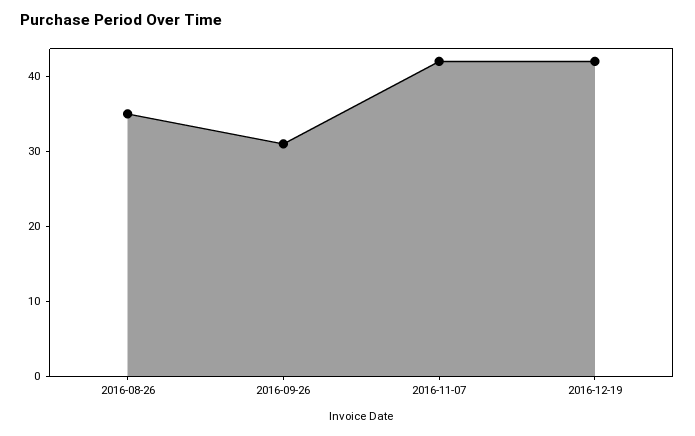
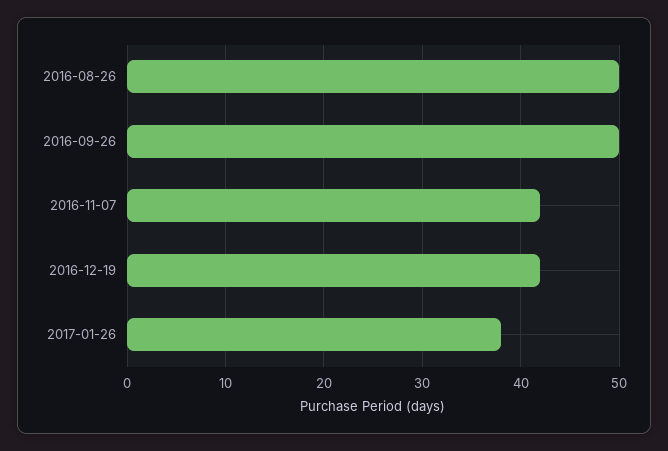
2016-08-26: 35 -> 50
2016-09-26: 30 -> 50
2017-01-26: none -> 38

